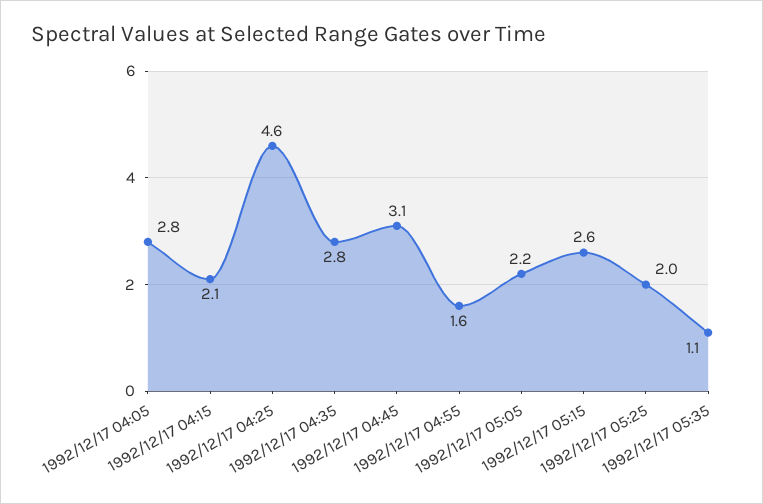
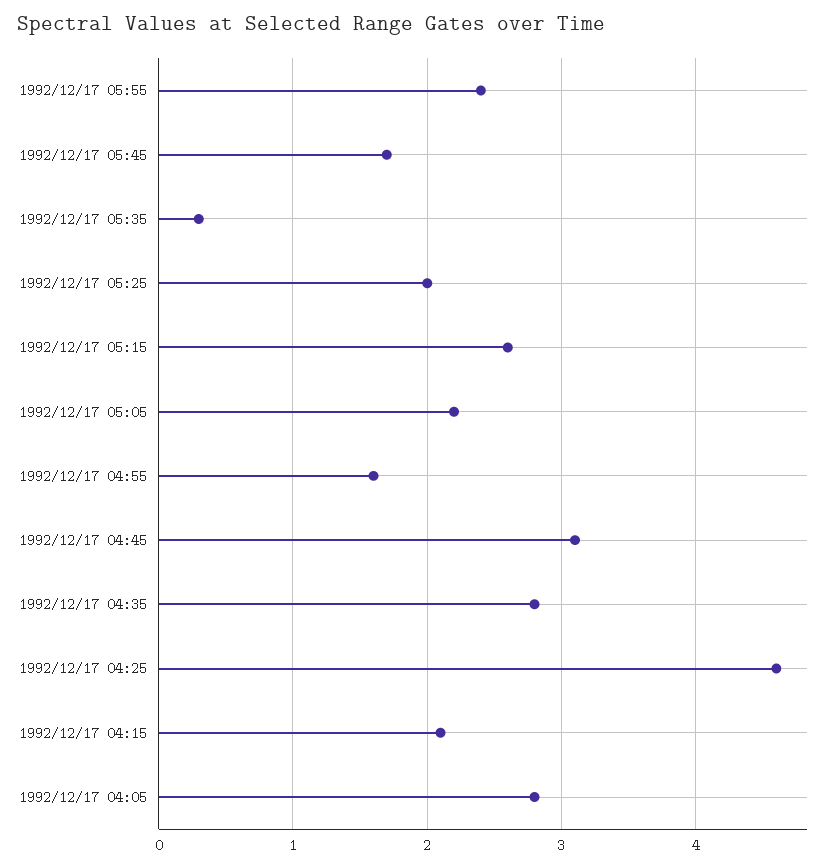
1992/12/17 05:35: 1.1 -> 0.3
1992/12/17 05:55: none -> 2.4
1992/12/17 05:45: none -> 1.7

